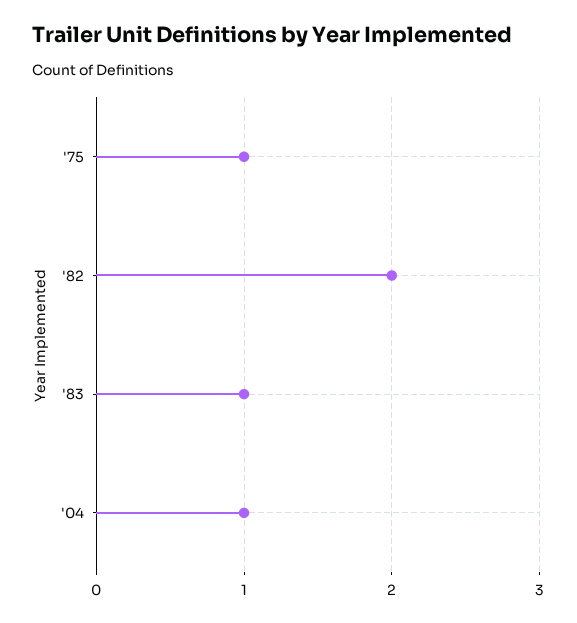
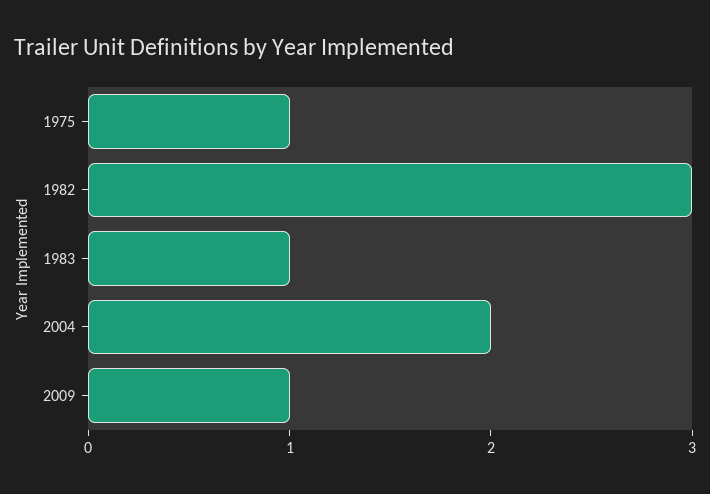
'82: 2 -> 3
'04: 1 -> 2
2009: none -> 1

